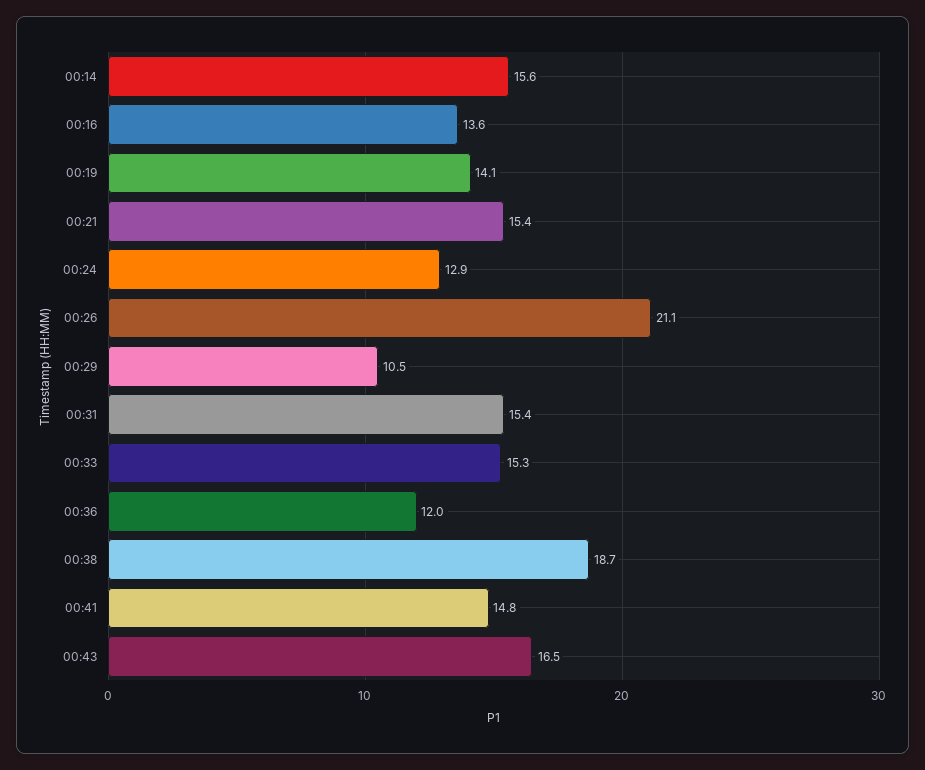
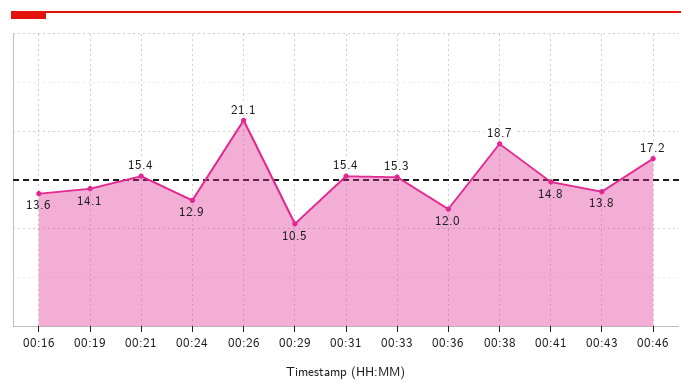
00:14: 15.6 -> none
00:43: 16.5 -> 13.8
00:46: none -> 17.2

